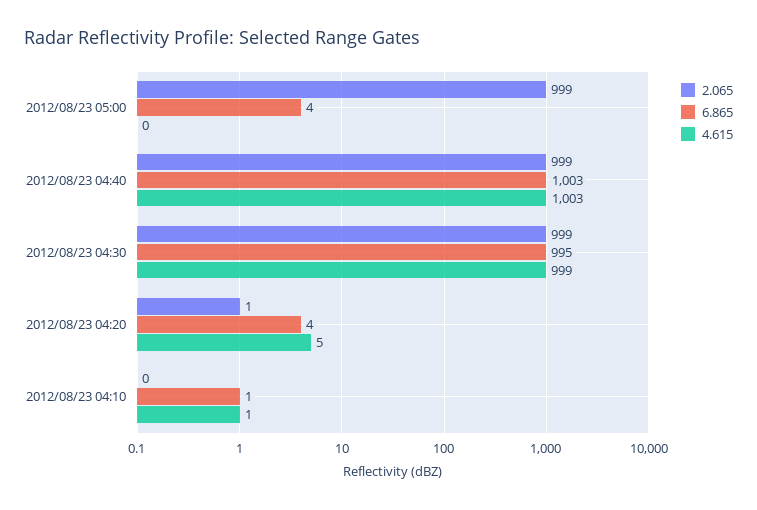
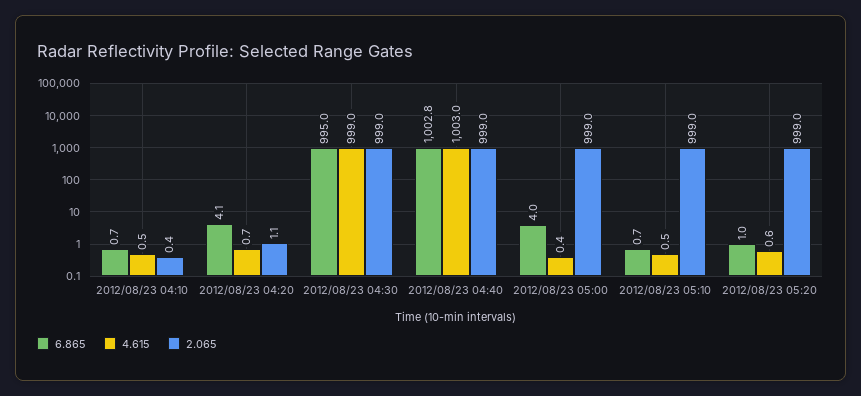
4.615, 2012/08/23 04:20: 5 -> 0.7
6.865, 2012/08/23 05:10: none -> 0.7
4.615, 2012/08/23 05:10: none -> 0.5
2.065, 2012/08/23 05:10: none -> 999
6.865, 2012/08/23 05:20: none -> 1
4.615, 2012/08/23 05:20: none -> 0.6
2.065, 2012/08/23 05:20: none -> 999

